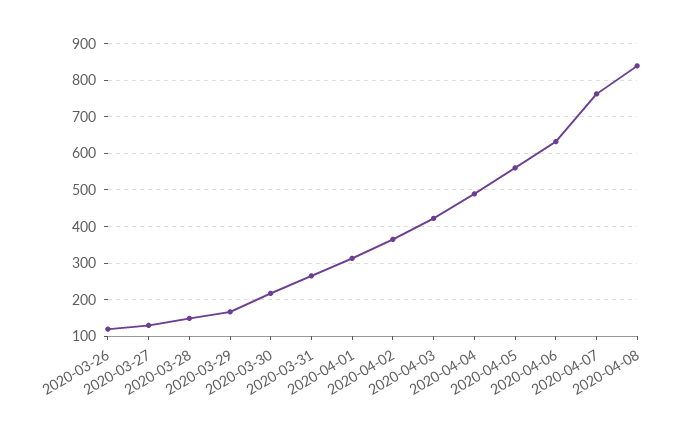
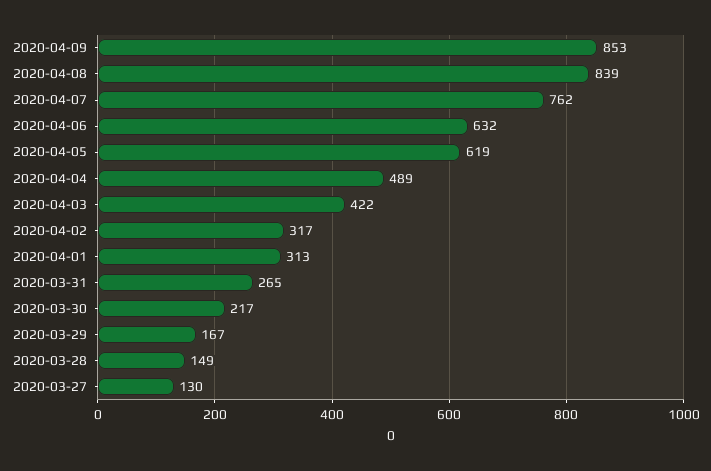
2020-03-26: 120 -> none
2020-04-02: 360 -> 317
2020-04-05: 560 -> 619
2020-04-09: none -> 853

